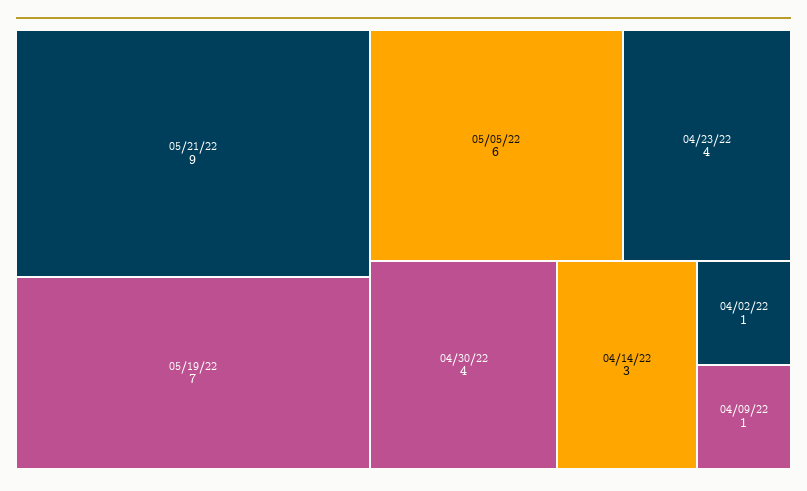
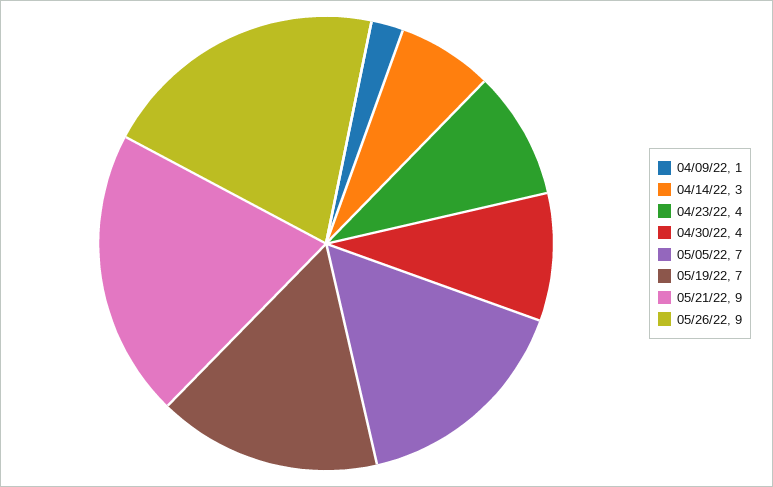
05/05/22: 6 -> 7
04/02/22: 1 -> none
05/26/22: none -> 9

